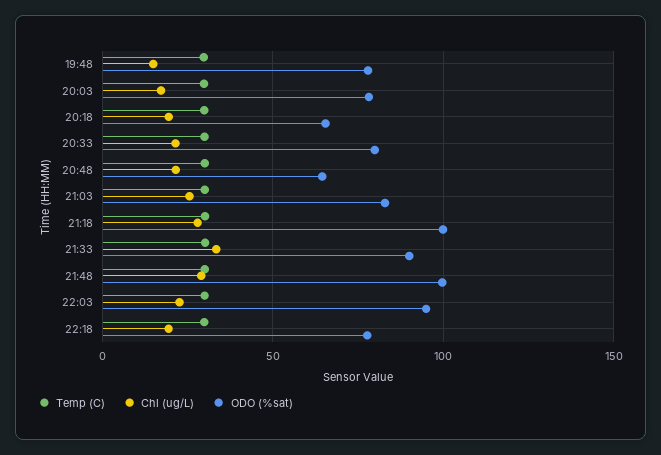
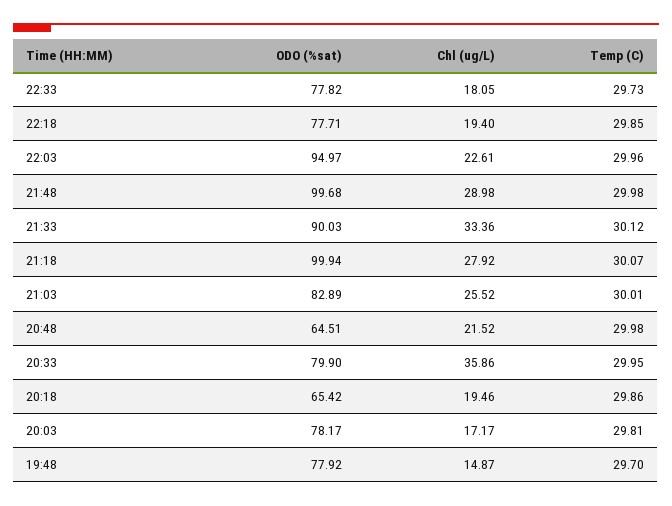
Chl (ug/L), 20:33: 20 -> 35.86
ODO (%sat), 22:33: none -> 77.82
Chl (ug/L), 22:33: none -> 18.05
Temp (C), 22:33: none -> 29.73

